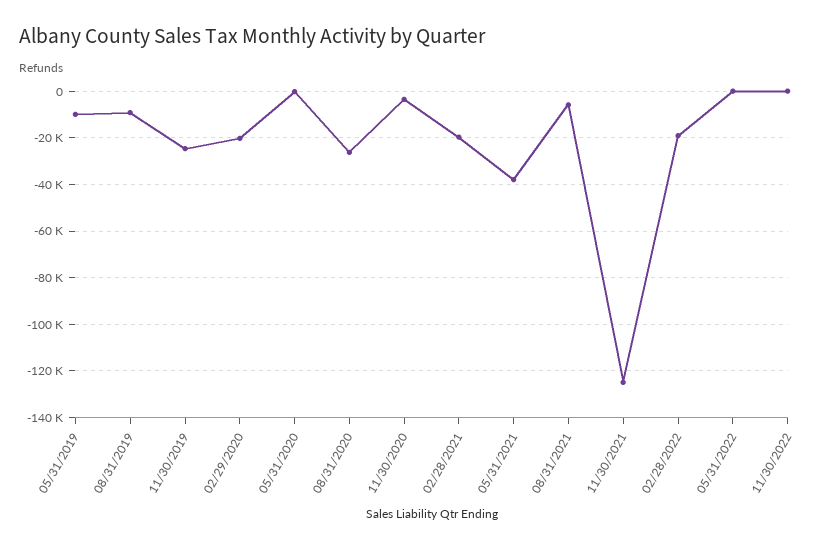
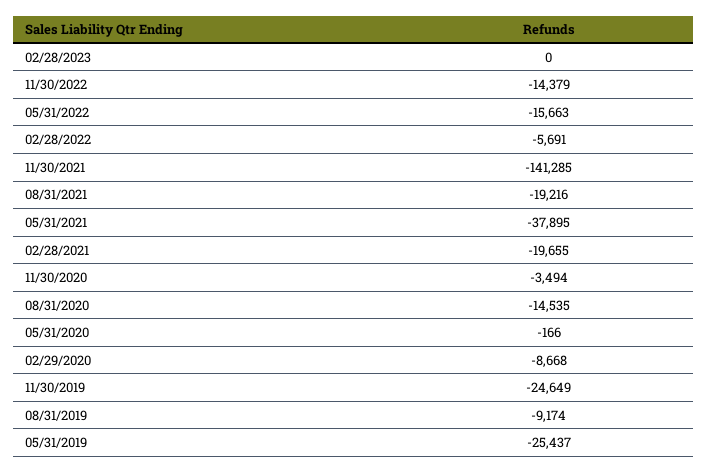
05/31/2019: -10000 -> -25437
02/29/2020: -20000 -> -8668
08/31/2020: -25000 -> -14535
08/31/2021: -5000 -> -19216
11/30/2021: -125000 -> -141285
02/28/2022: -20000 -> -5691
05/31/2022: 0 -> -15663
11/30/2022: 0 -> -14379
02/28/2023: none -> 0

